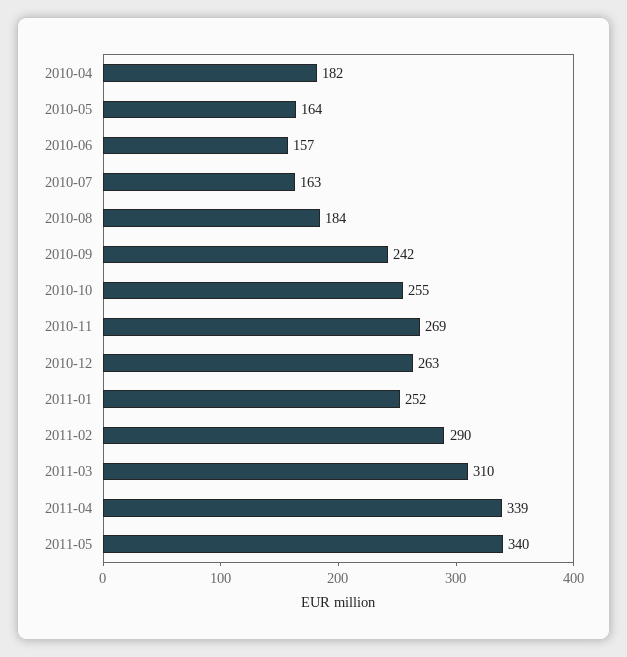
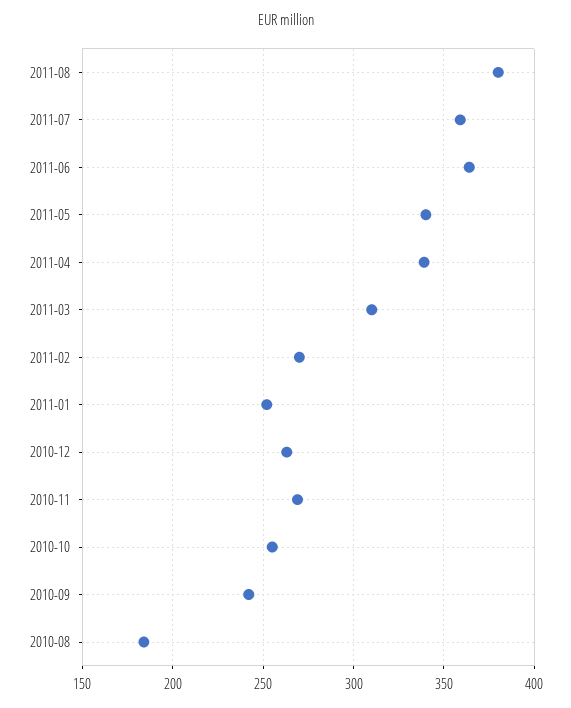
2010-04: 182 -> none
2010-05: 164 -> none
2010-06: 157 -> none
2010-07: 163 -> none
2011-02: 290 -> 270
2011-08: none -> 380
2011-07: none -> 360
2011-06: none -> 365

